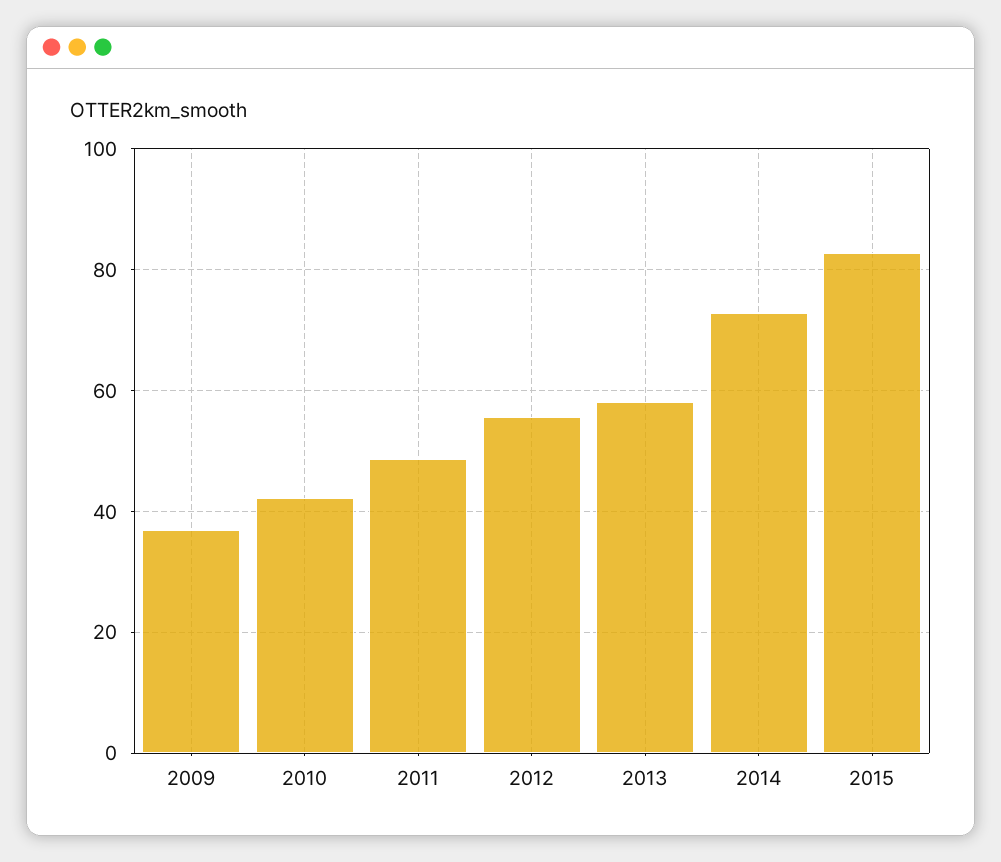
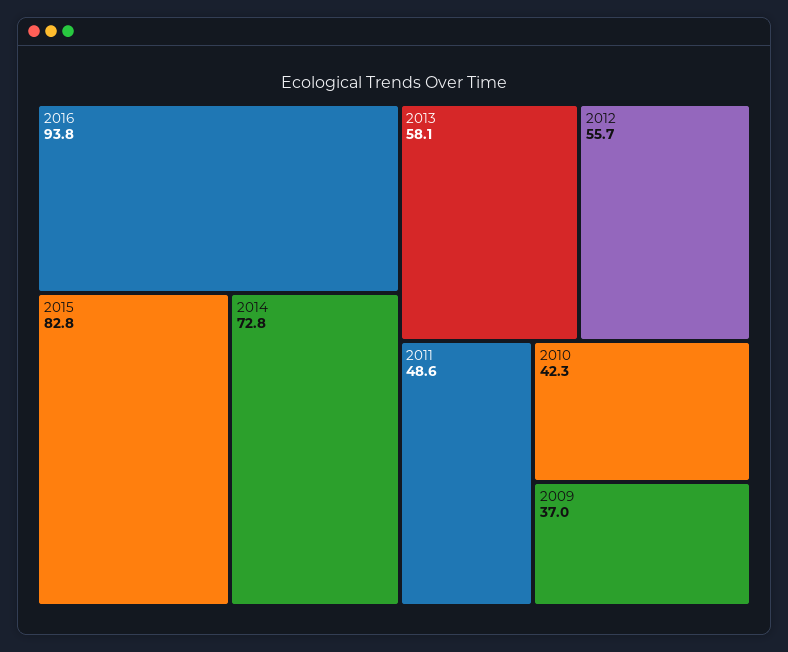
2016: none -> 93.8

